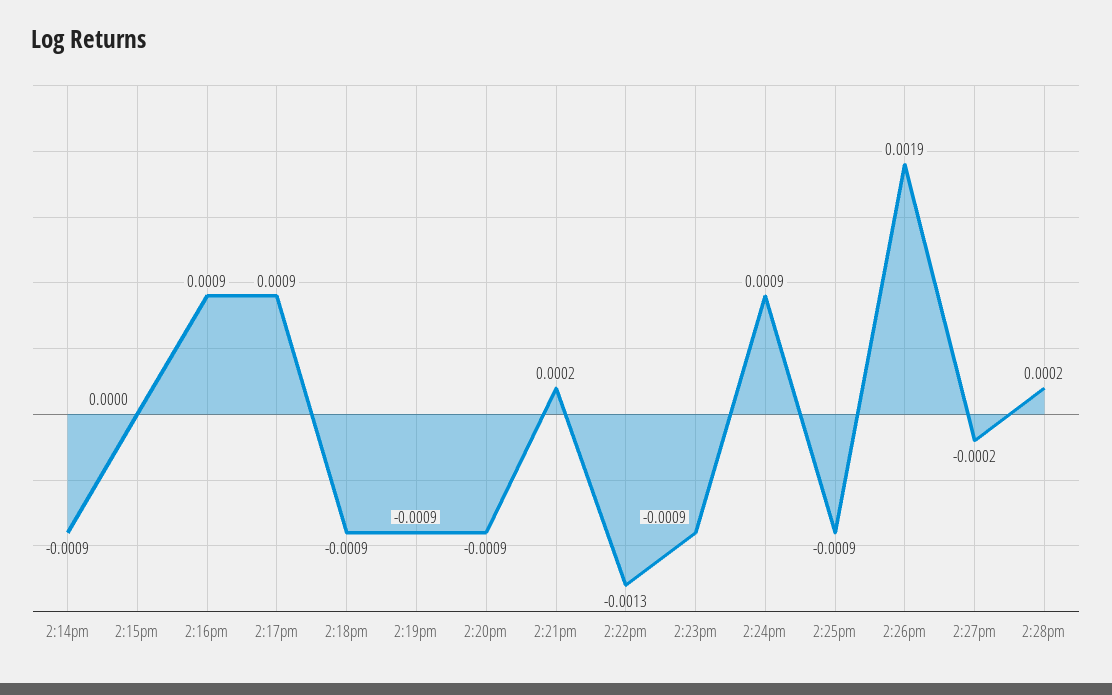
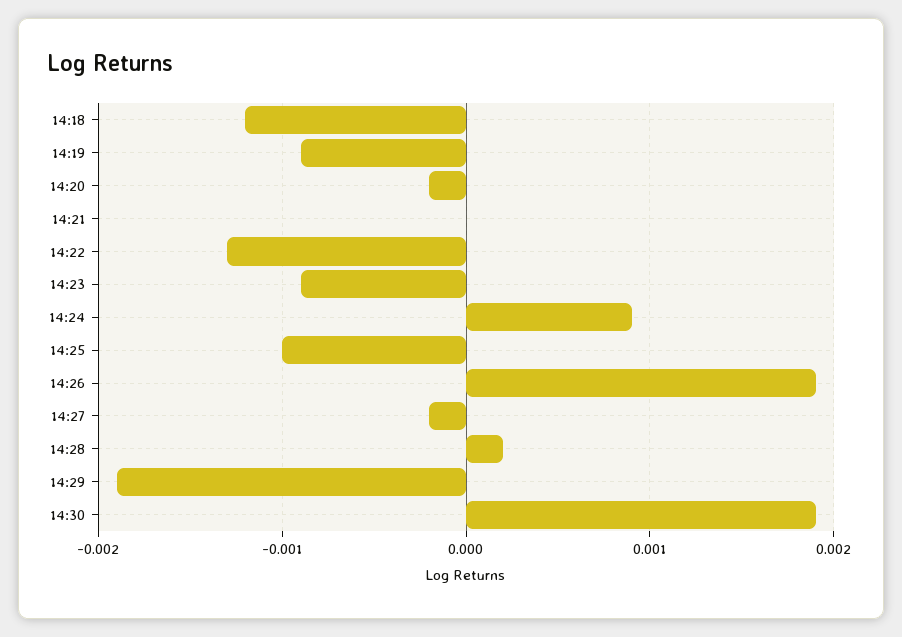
2:14pm: -0.0009 -> none
2:15pm: 0 -> none
2:16pm: 0.0009 -> none
2:17pm: 0.0009 -> none
2:18pm: -0.0009 -> -0.0012
2:20pm: -0.0009 -> -0.0002
2:21pm: 0.0002 -> 0
2:25pm: -0.0009 -> -0.001
14:29: none -> -0.0019
14:30: none -> 0.0019

